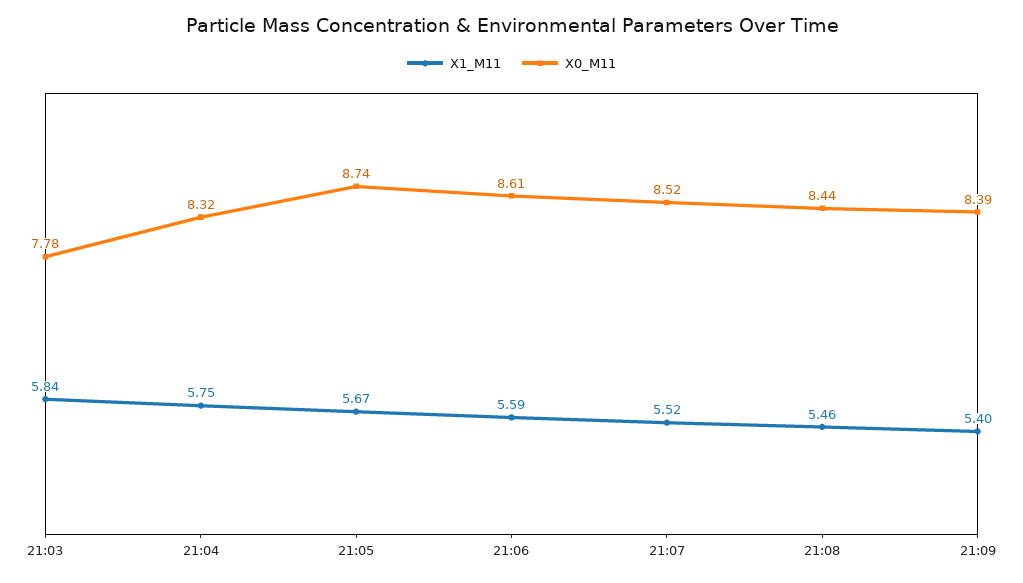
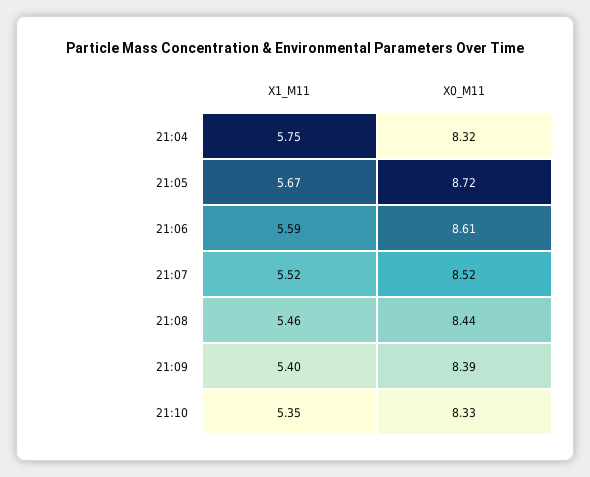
X1_M11, 21:03: 5.84 -> none
X0_M11, 21:03: 7.78 -> none
X0_M11, 21:05: 8.74 -> 8.72
X1_M11, 21:10: none -> 5.35
X0_M11, 21:10: none -> 8.33

